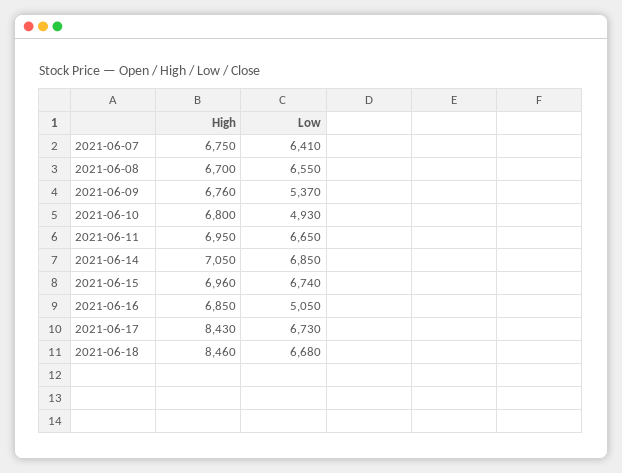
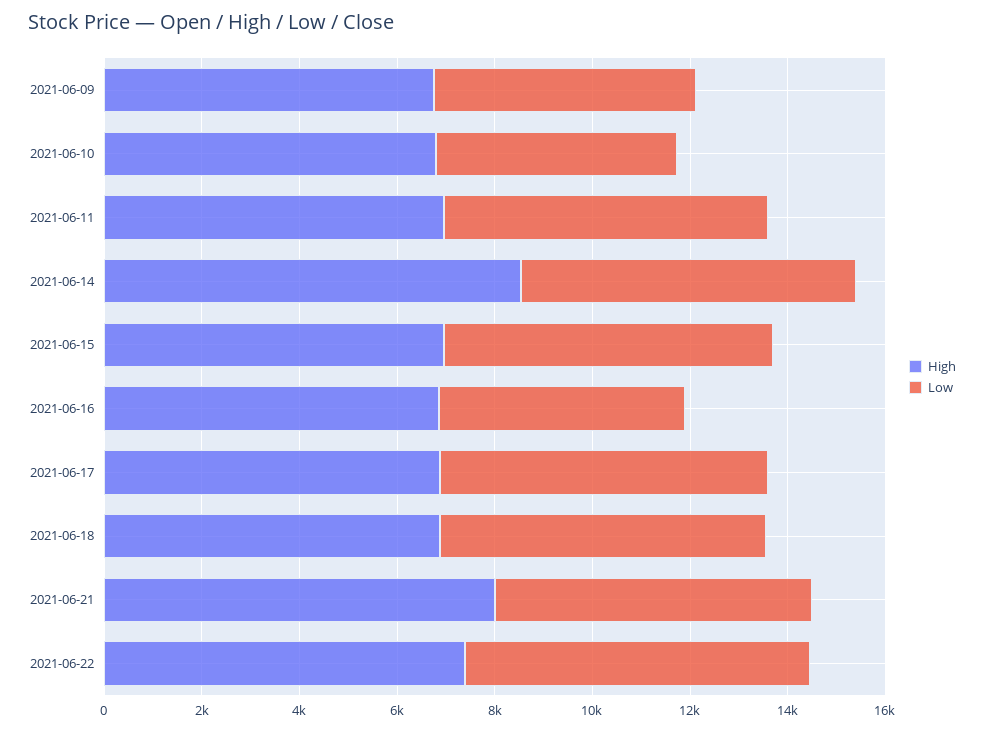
High, 2021-06-07: 6750 -> none
Low, 2021-06-07: 6410 -> none
High, 2021-06-08: 6700 -> none
Low, 2021-06-08: 6550 -> none
High, 2021-06-14: 7050 -> 8500
High, 2021-06-17: 8430 -> 7000
High, 2021-06-18: 8460 -> 7000
High, 2021-06-21: none -> 8000
Low, 2021-06-21: none -> 6500
High, 2021-06-22: none -> 7500
Low, 2021-06-22: none -> 7000

